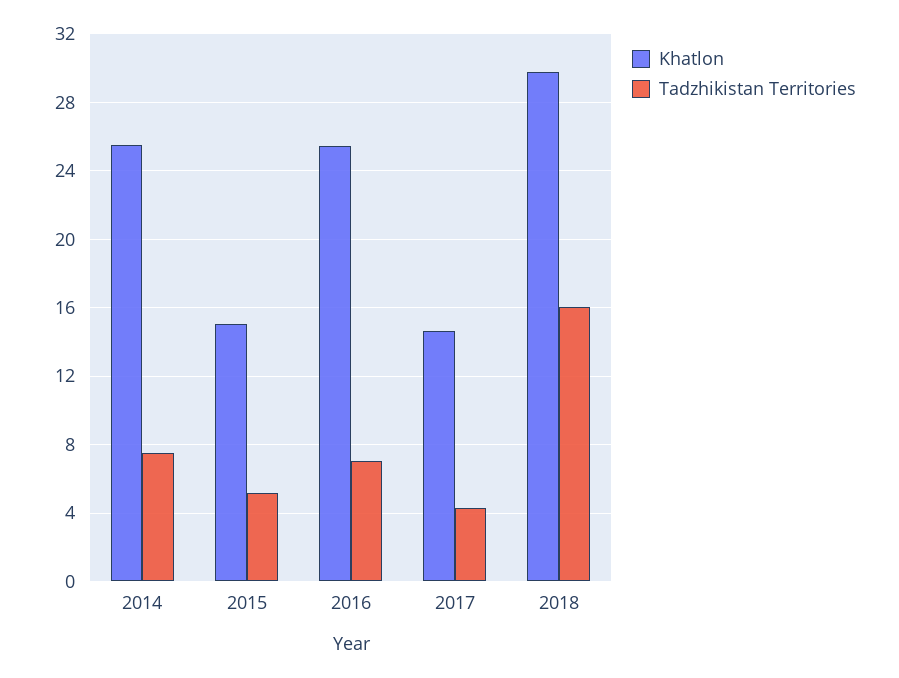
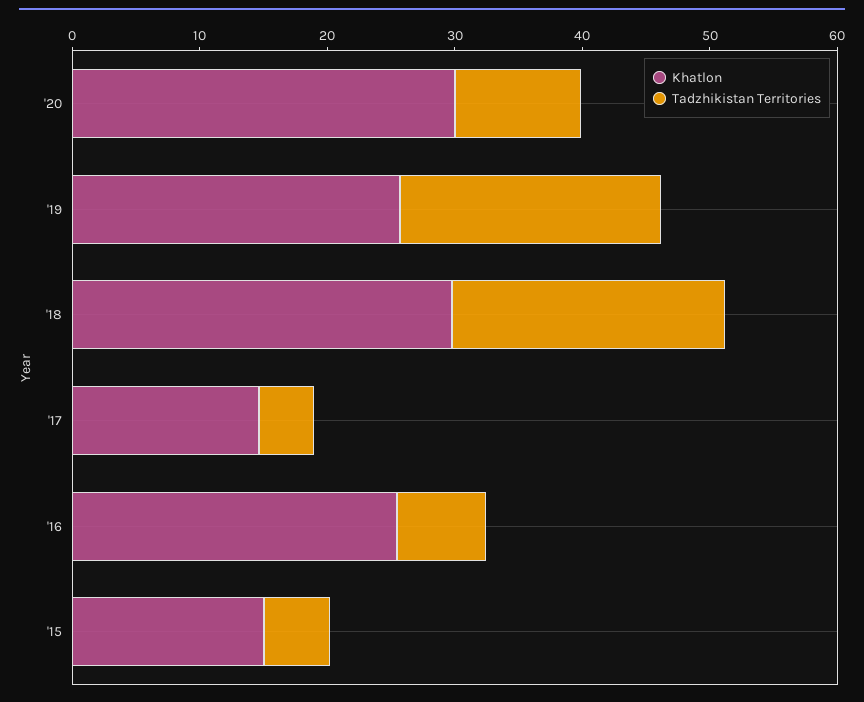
Khatlon, 2014: 25.5 -> none
Tadzhikistan Territories, 2014: 7.5 -> none
Tadzhikistan Territories, 2018: 16 -> 22
Khatlon, '20: none -> 30
Tadzhikistan Territories, '20: none -> 10
Khatlon, '19: none -> 26
Tadzhikistan Territories, '19: none -> 20

